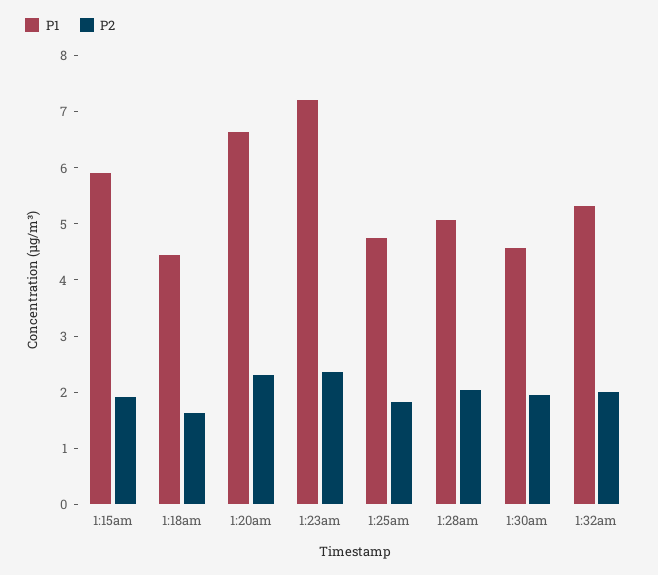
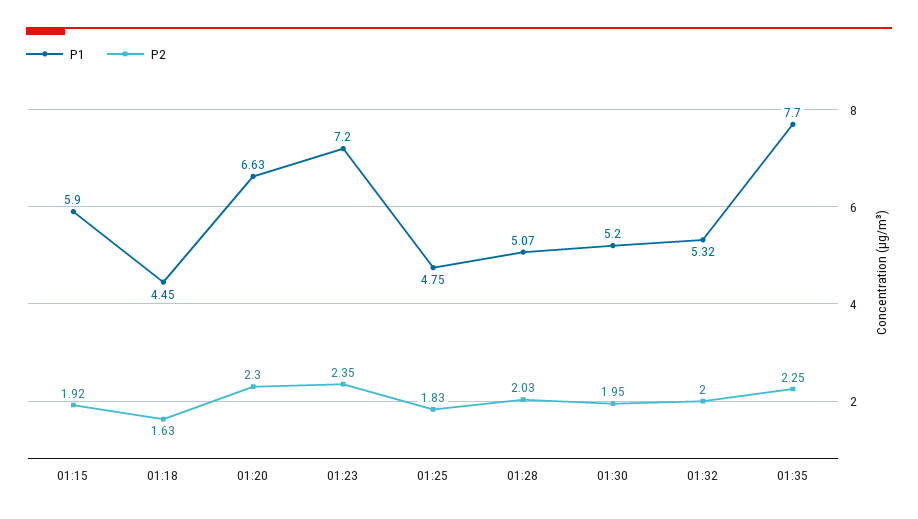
P1, 1:30am: 4.6 -> 5.2
P1, 01:35: none -> 7.7
P2, 01:35: none -> 2.25

